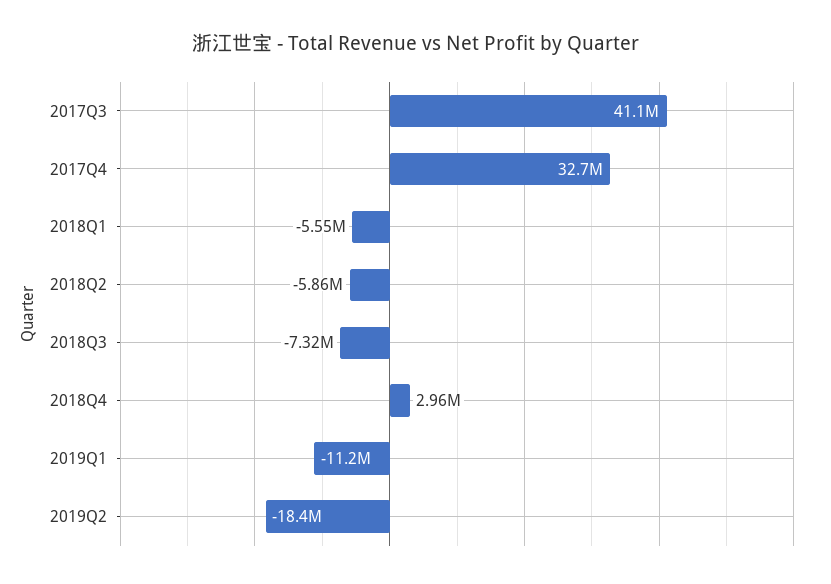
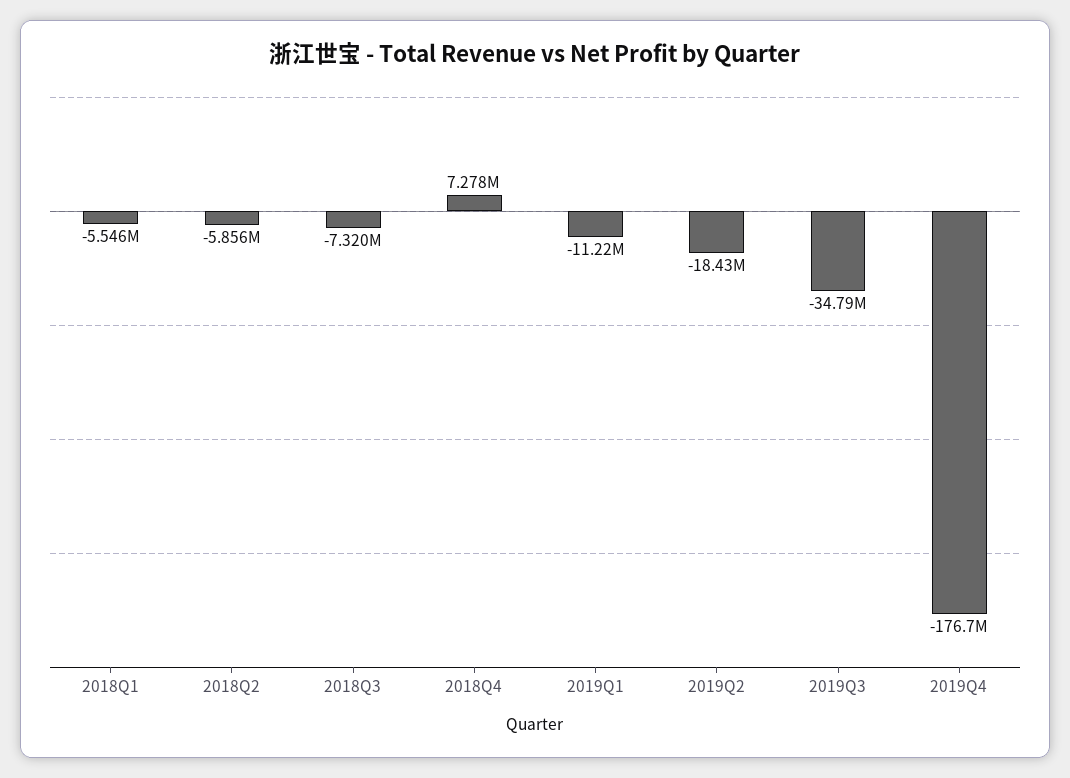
2017Q3: 41100000 -> none
2017Q4: 32700000 -> none
2018Q4: 2960000 -> 7278000
2019Q3: none -> -34790000
2019Q4: none -> -176700000

